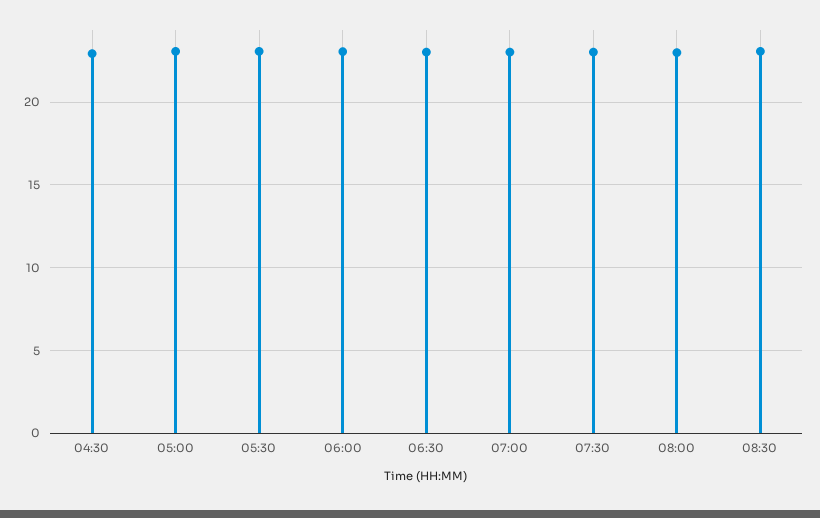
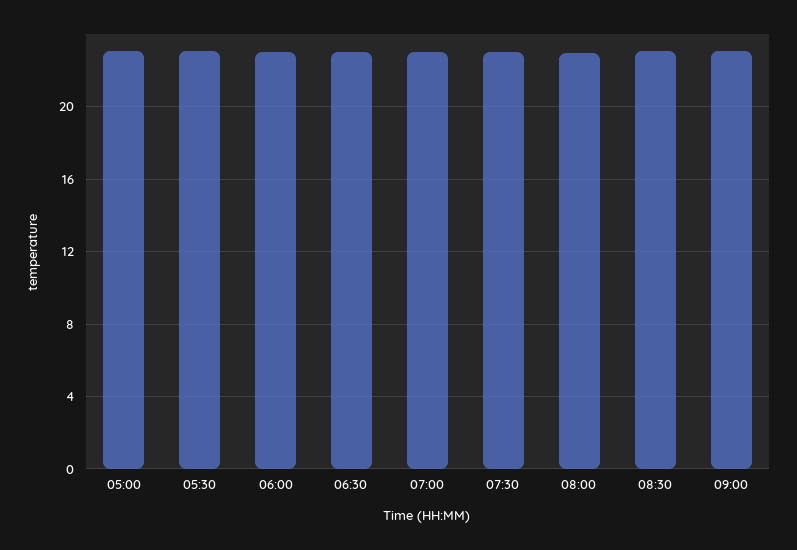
04:30: 23 -> none
09:00: none -> 23

